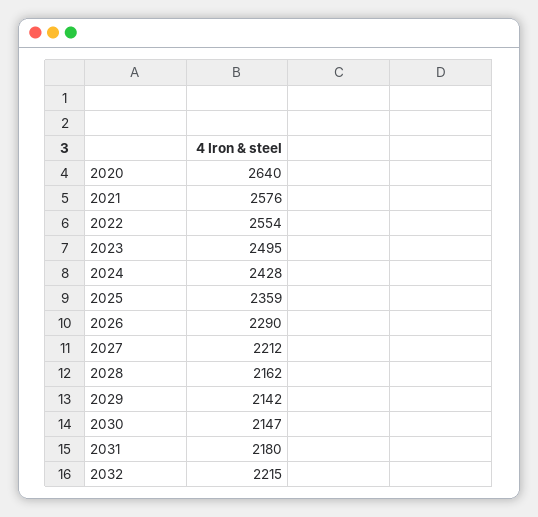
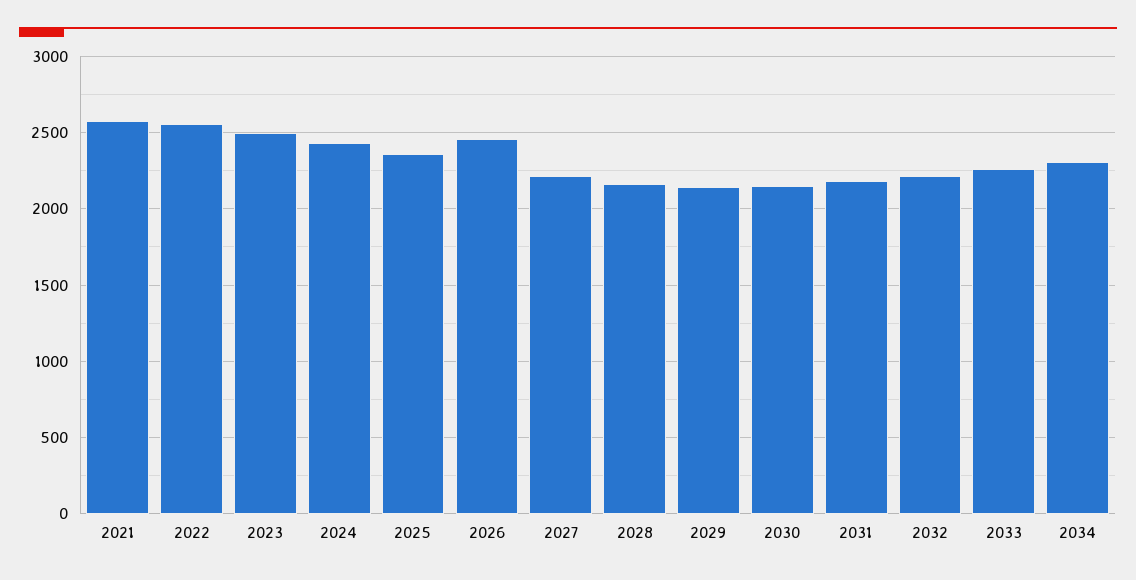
2020: 2640 -> none
2026: 2290 -> 2450
2033: none -> 2250
2034: none -> 2300

